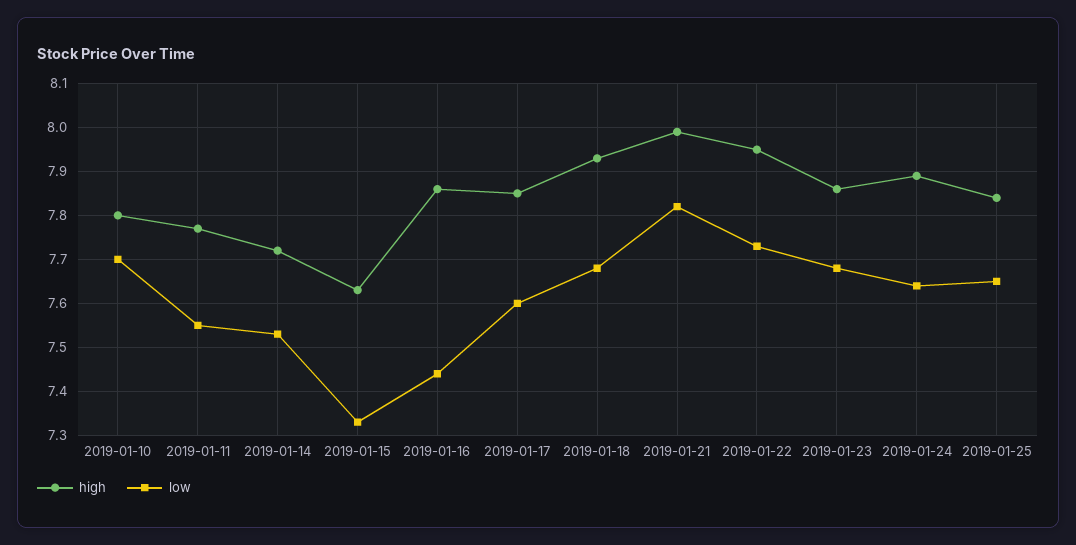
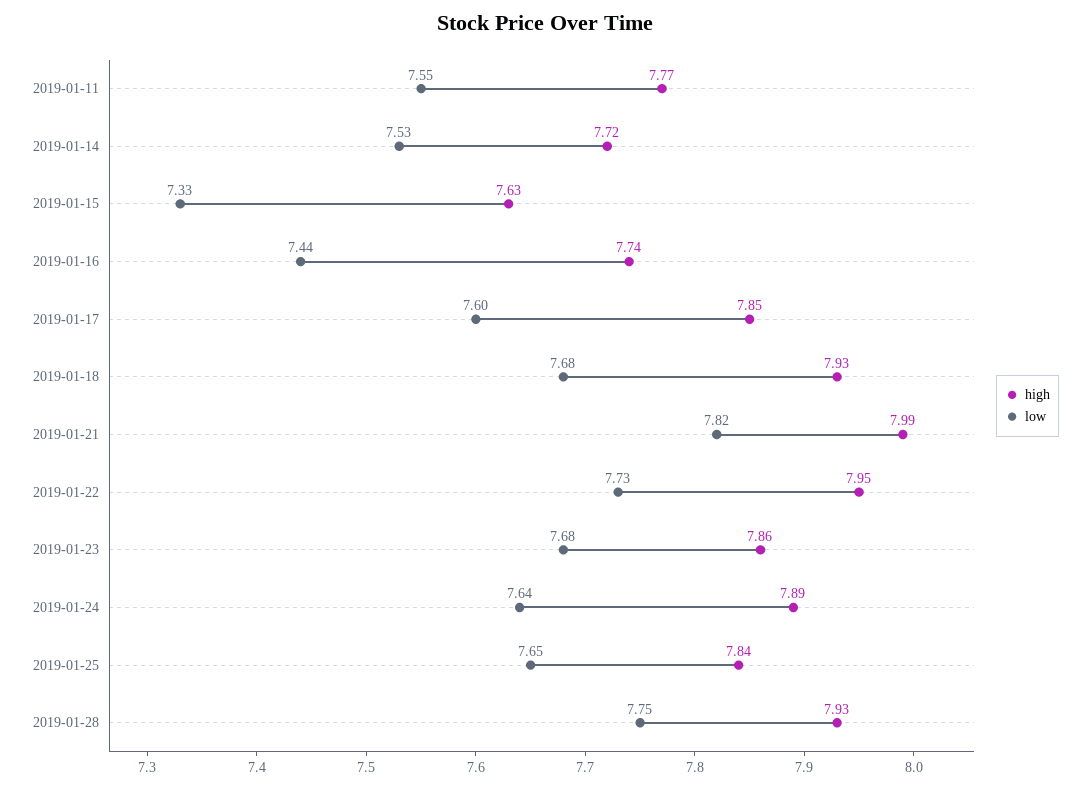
high, 2019-01-10: 7.8 -> none
low, 2019-01-10: 7.7 -> none
high, 2019-01-16: 7.85 -> 7.74
high, 2019-01-28: none -> 7.93
low, 2019-01-28: none -> 7.75

